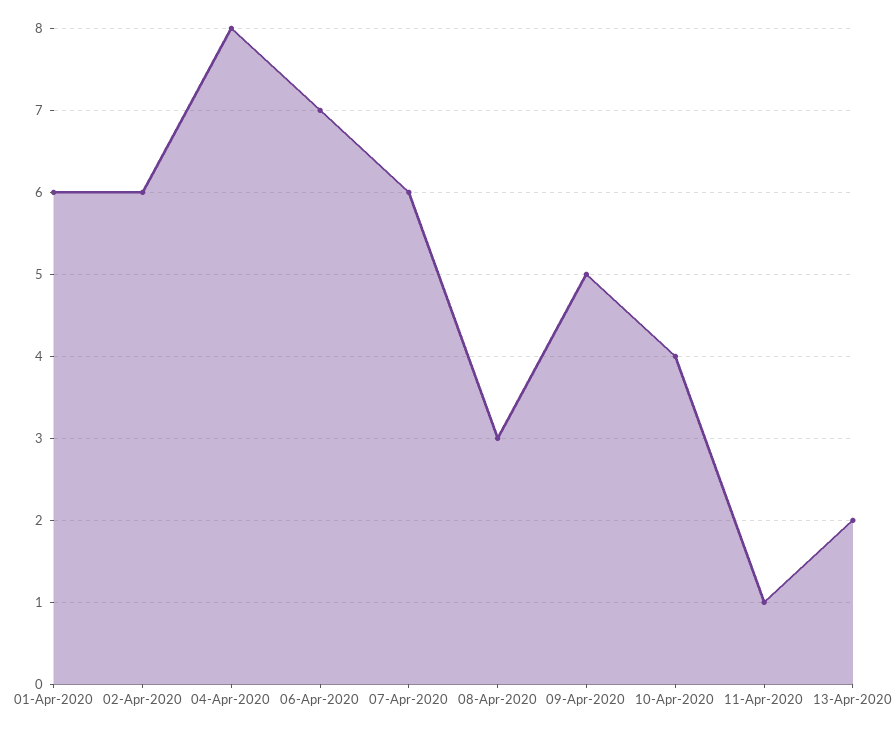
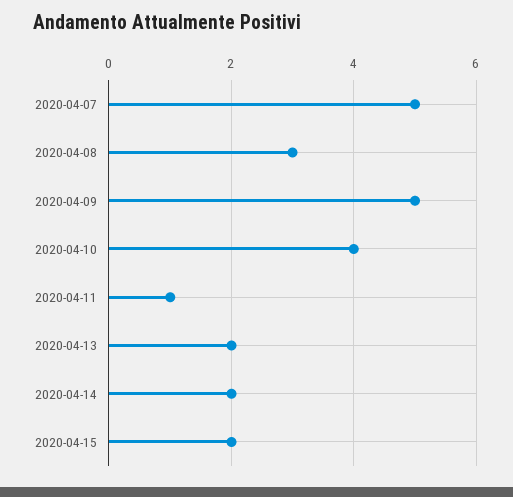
01-Apr-2020: 6 -> none
02-Apr-2020: 6 -> none
04-Apr-2020: 8 -> none
06-Apr-2020: 7 -> none
07-Apr-2020: 6 -> 5
2020-04-14: none -> 2
2020-04-15: none -> 2

